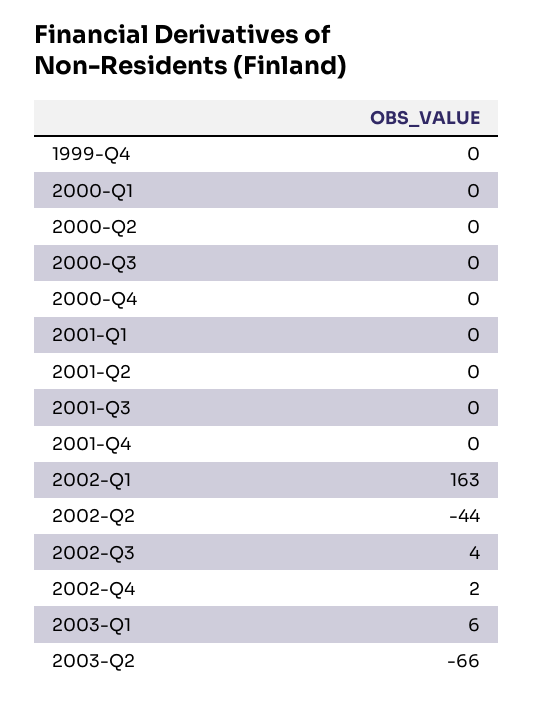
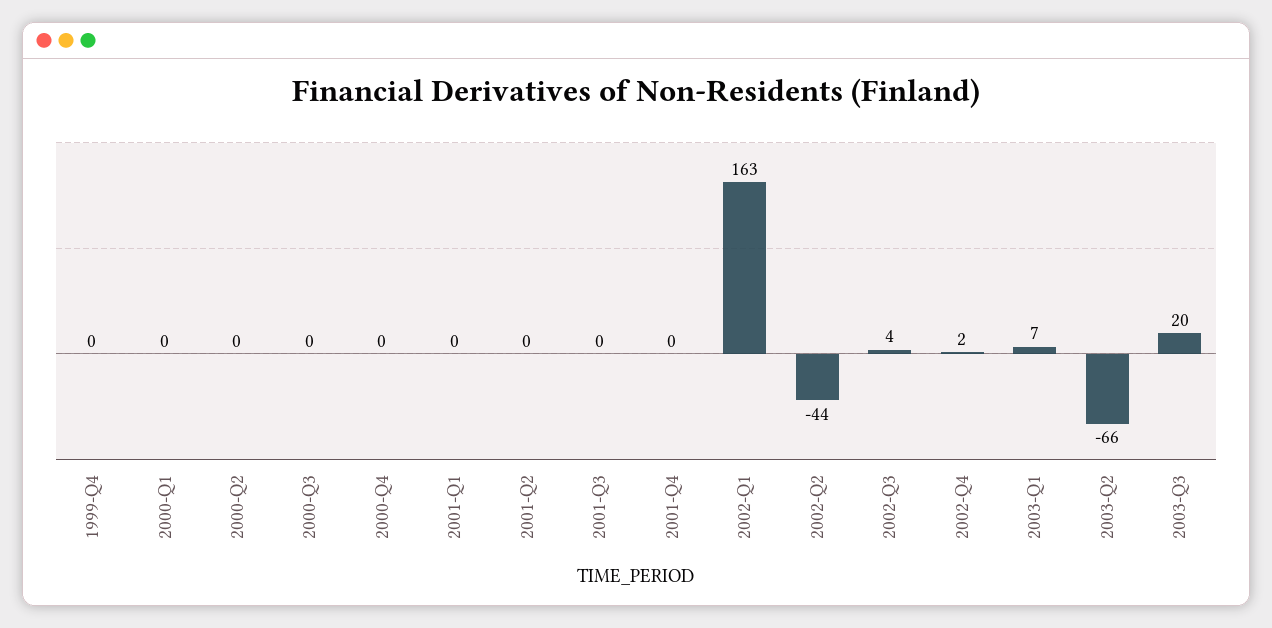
2003-Q1: 6 -> 7
2003-Q3: none -> 20

